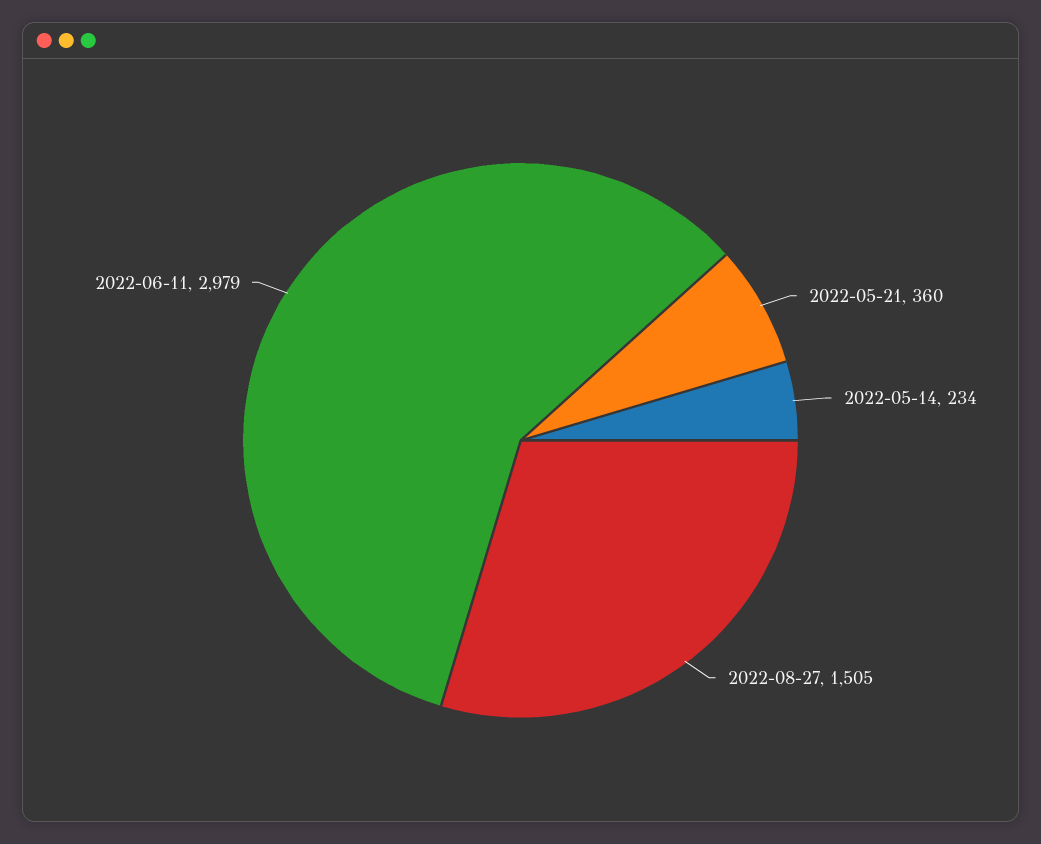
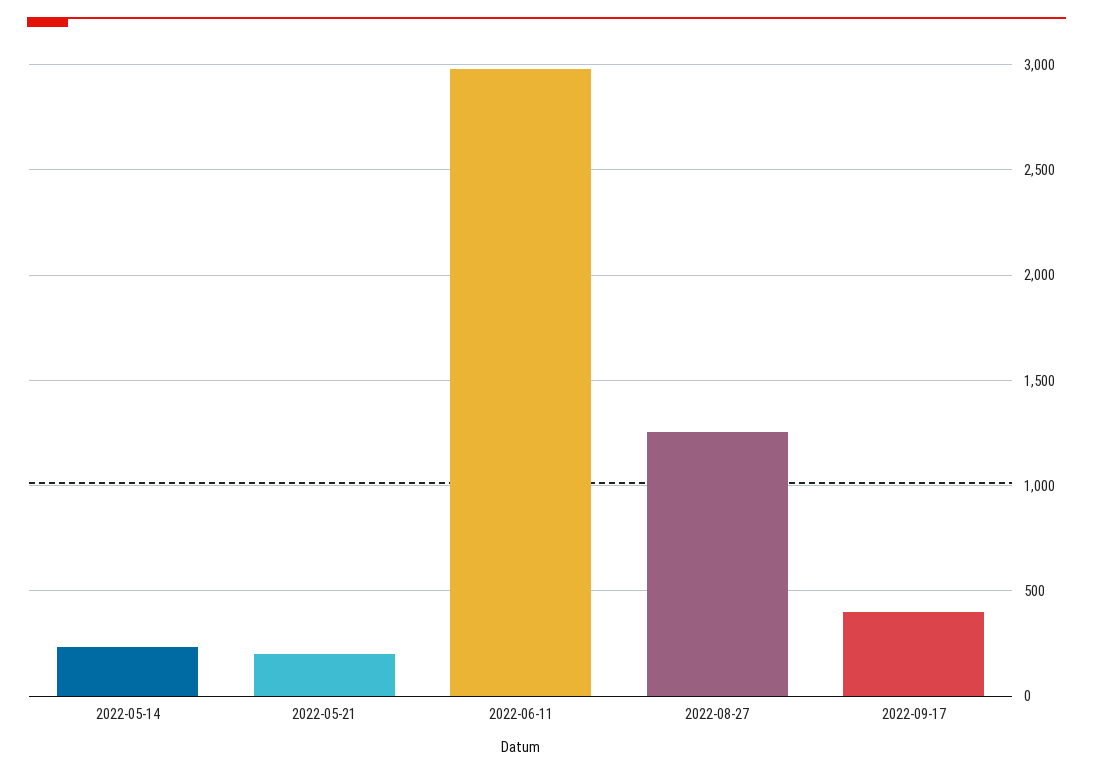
2022-05-21: 360 -> 200
2022-08-27: 1505 -> 1250
2022-09-17: none -> 400

